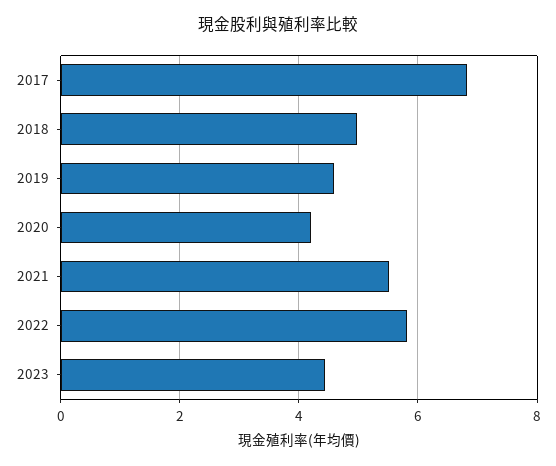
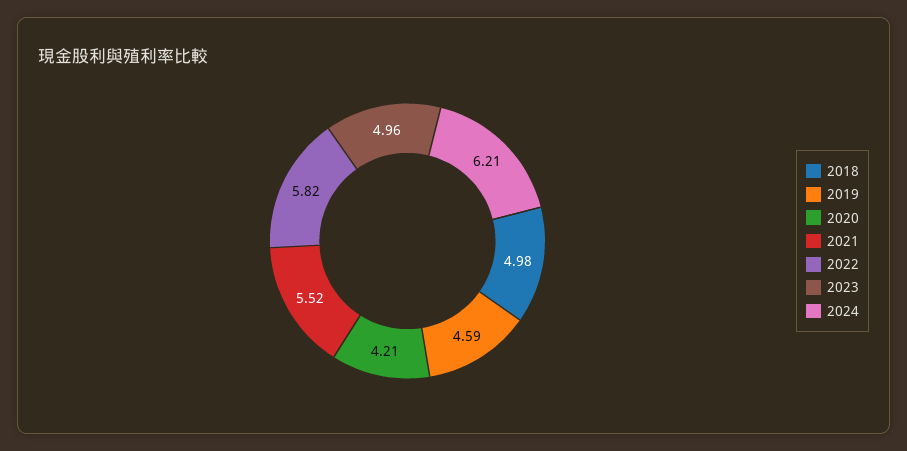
2017: 6.8 -> none
2023: 4.4 -> 4.96
2024: none -> 6.21

